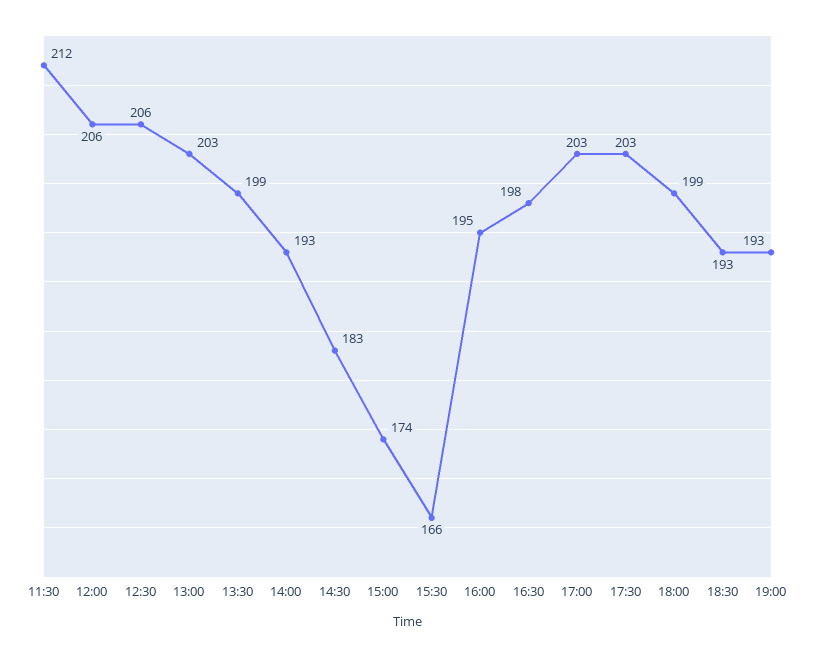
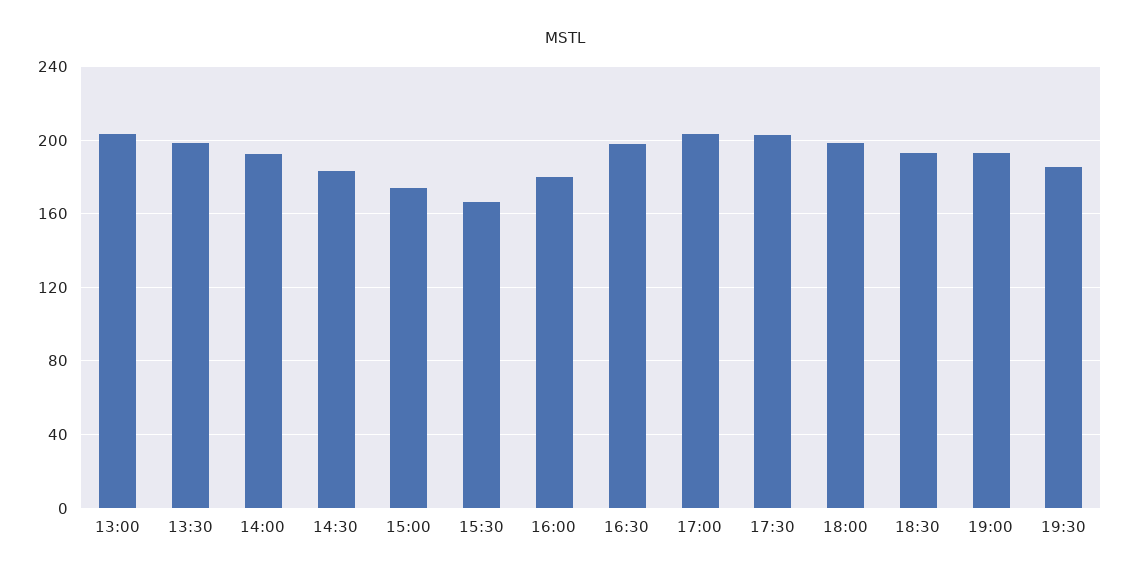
11:30: 212 -> none
12:00: 206 -> none
12:30: 206 -> none
16:00: 195 -> 180
19:30: none -> 185

